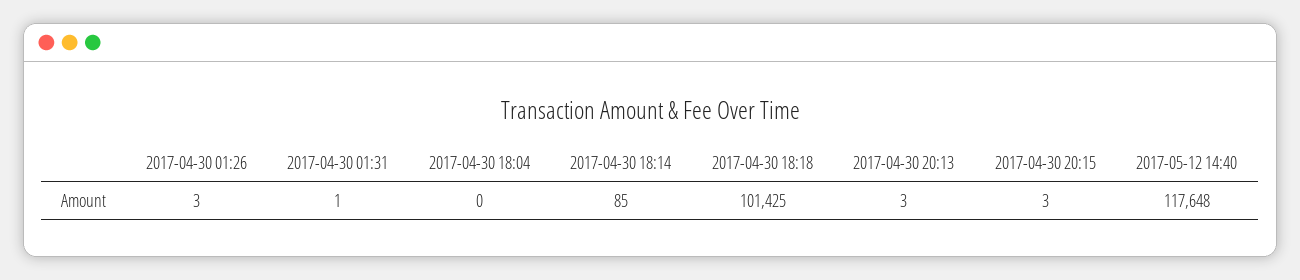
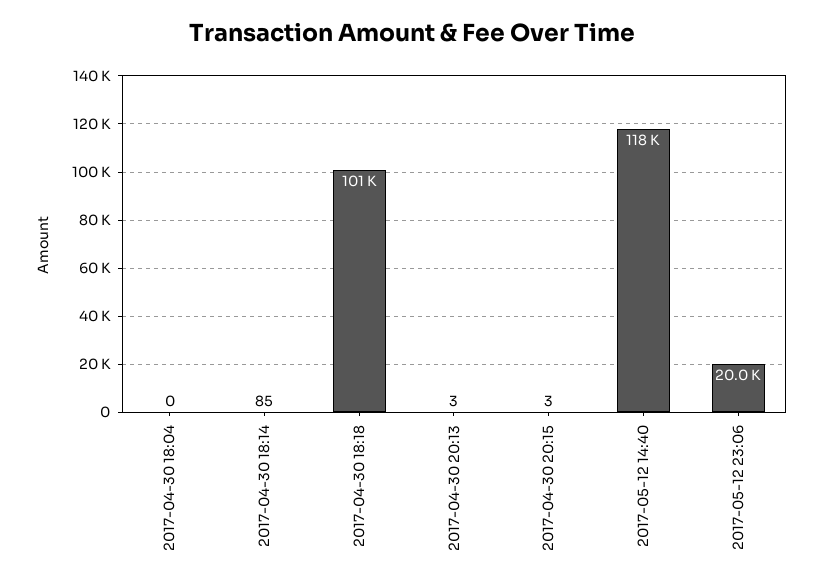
2017-04-30 01:26: 3 -> none
2017-04-30 01:31: 1 -> none
2017-05-12 23:06: none -> 20000

